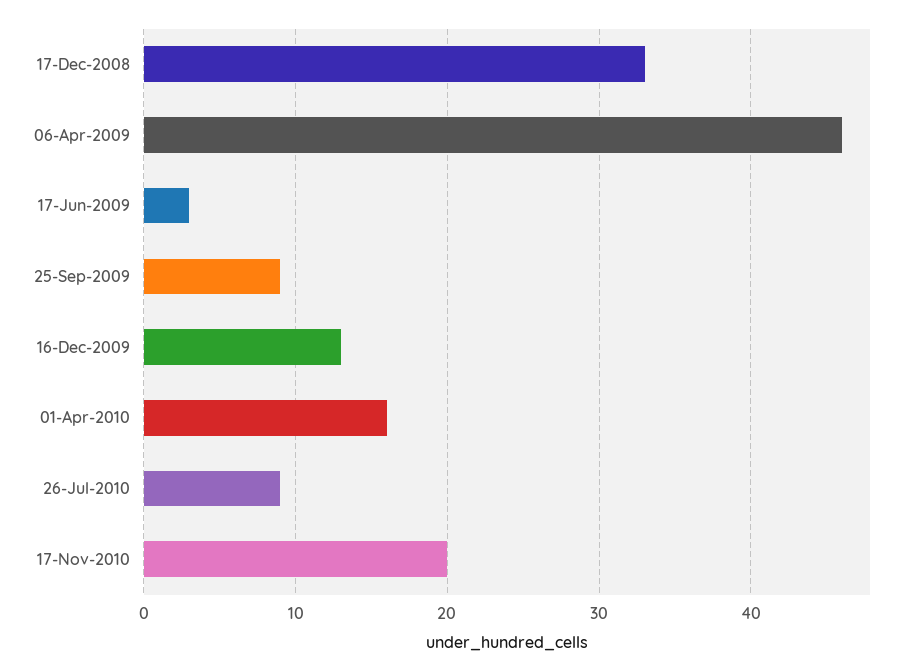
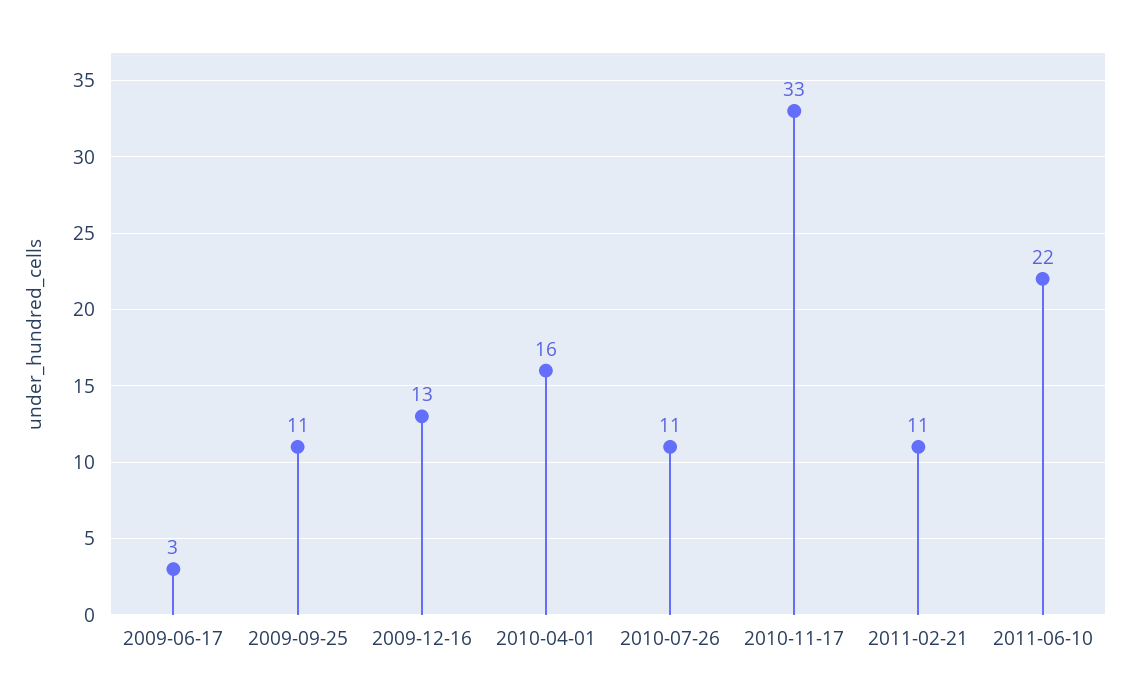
17-Dec-2008: 33 -> none
06-Apr-2009: 46 -> none
25-Sep-2009: 9 -> 11
26-Jul-2010: 9 -> 11
17-Nov-2010: 20 -> 33
2011-02-21: none -> 11
2011-06-10: none -> 22

